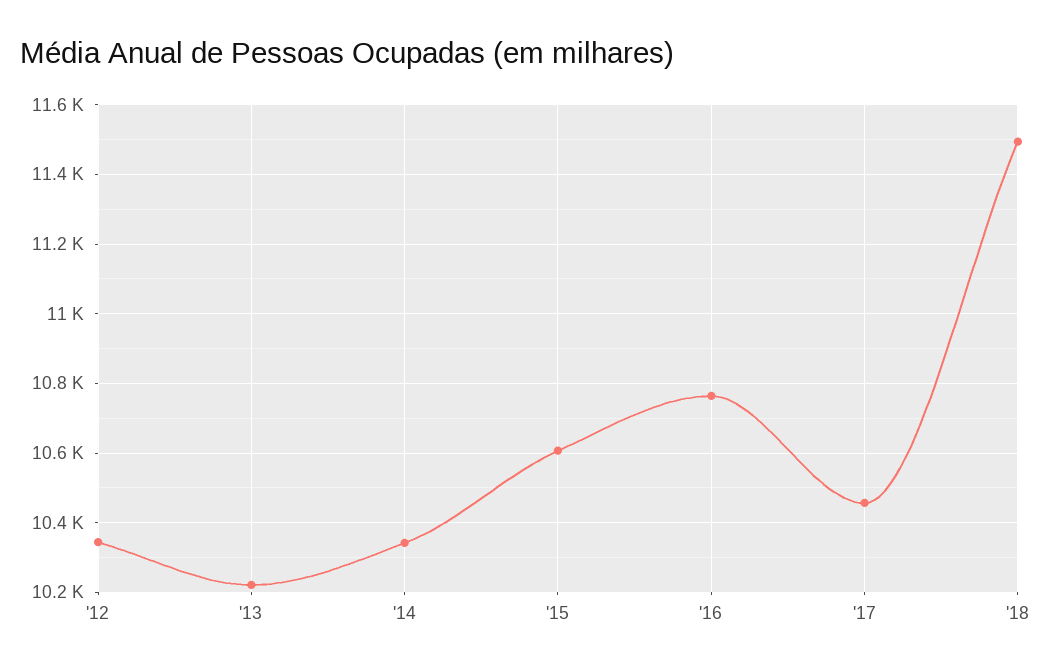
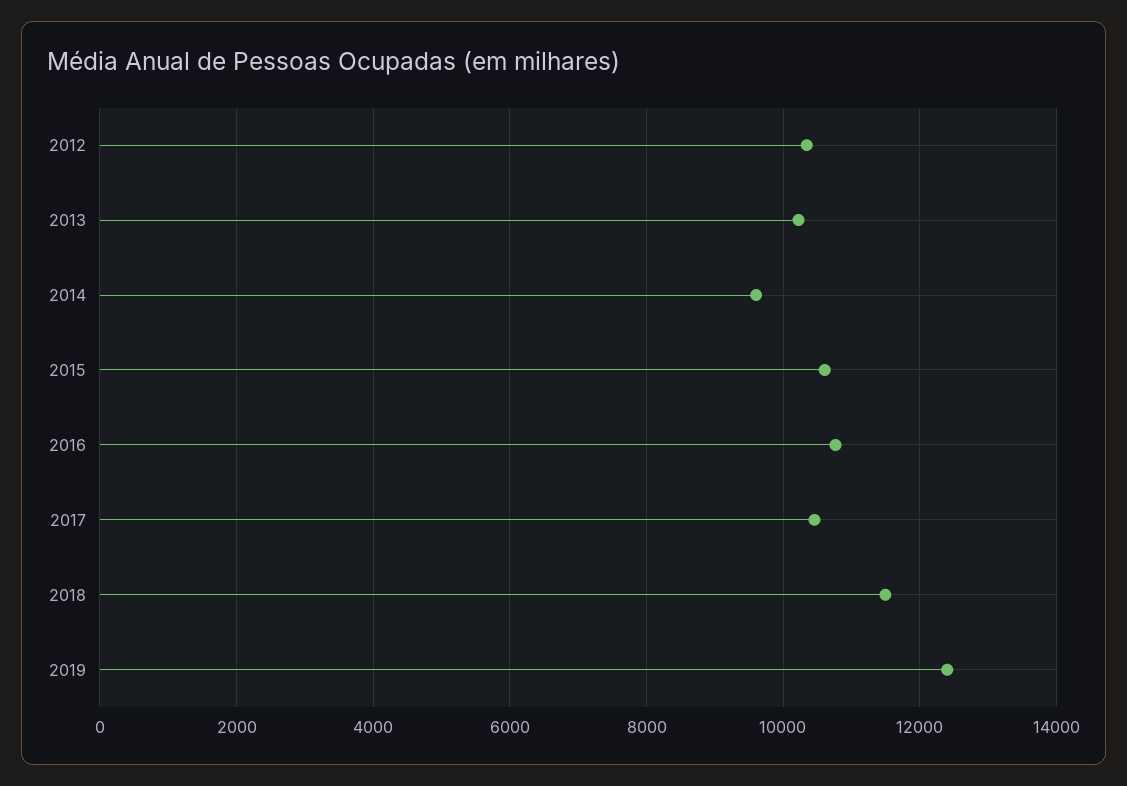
'14: 10340 -> 9600
2019: none -> 12400

